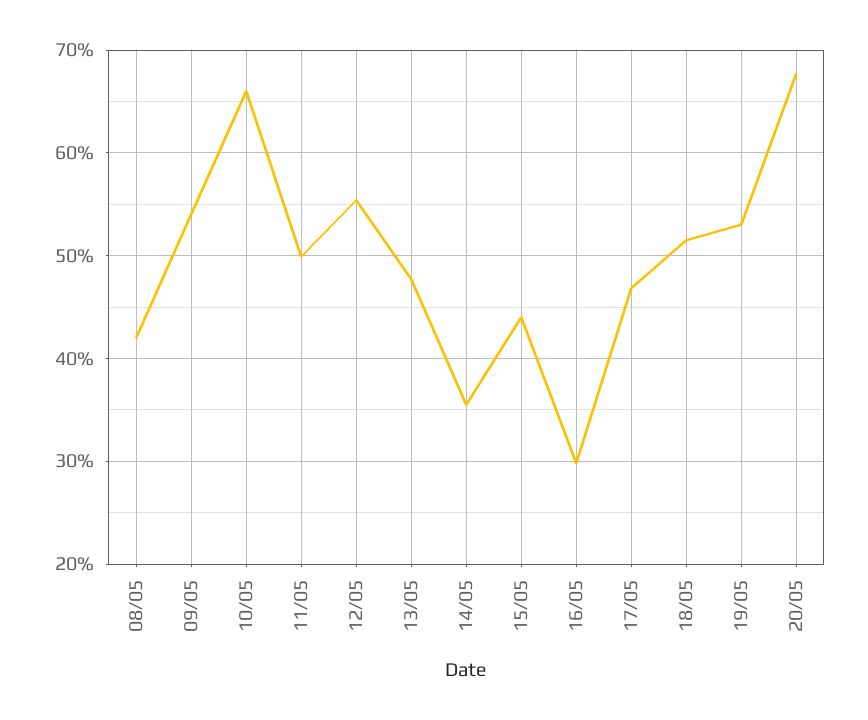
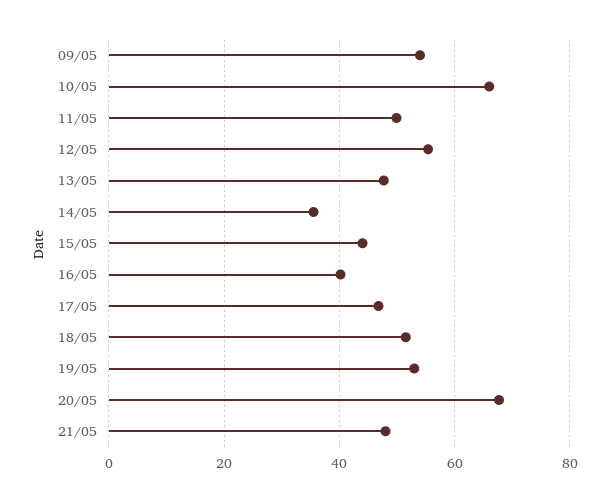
08/05: 42 -> none
16/05: 30 -> 40
21/05: none -> 48

